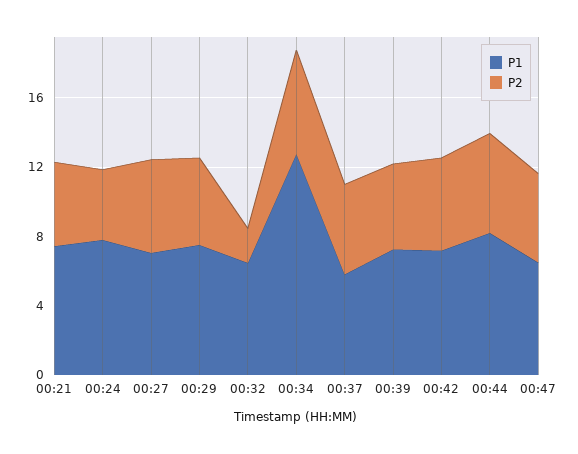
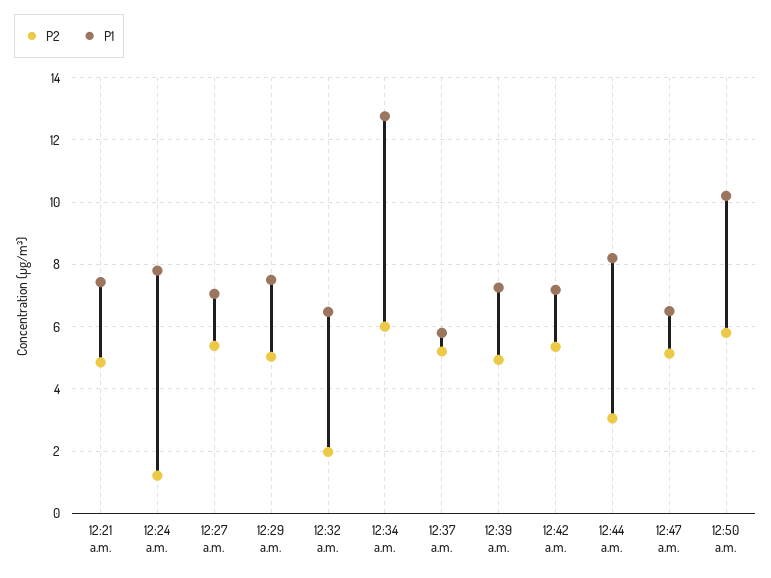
P2, 00:24: 4 -> 1.2
P2, 00:44: 6 -> 3
P2, 12:50 a.m.: none -> 5.8
P1, 12:50 a.m.: none -> 10.2

